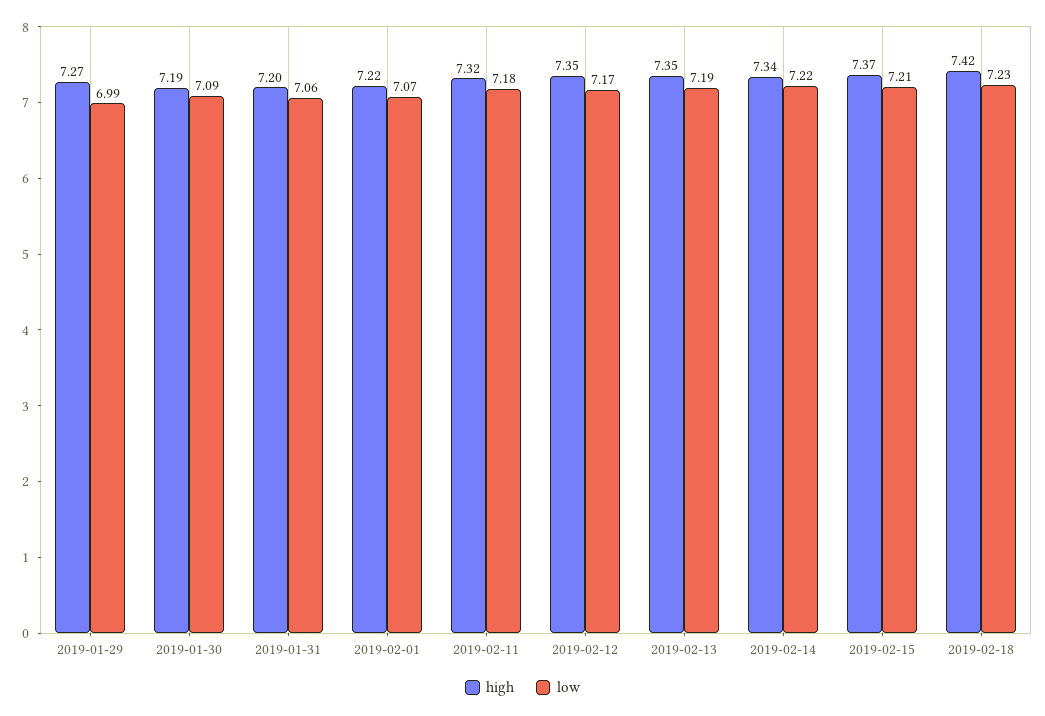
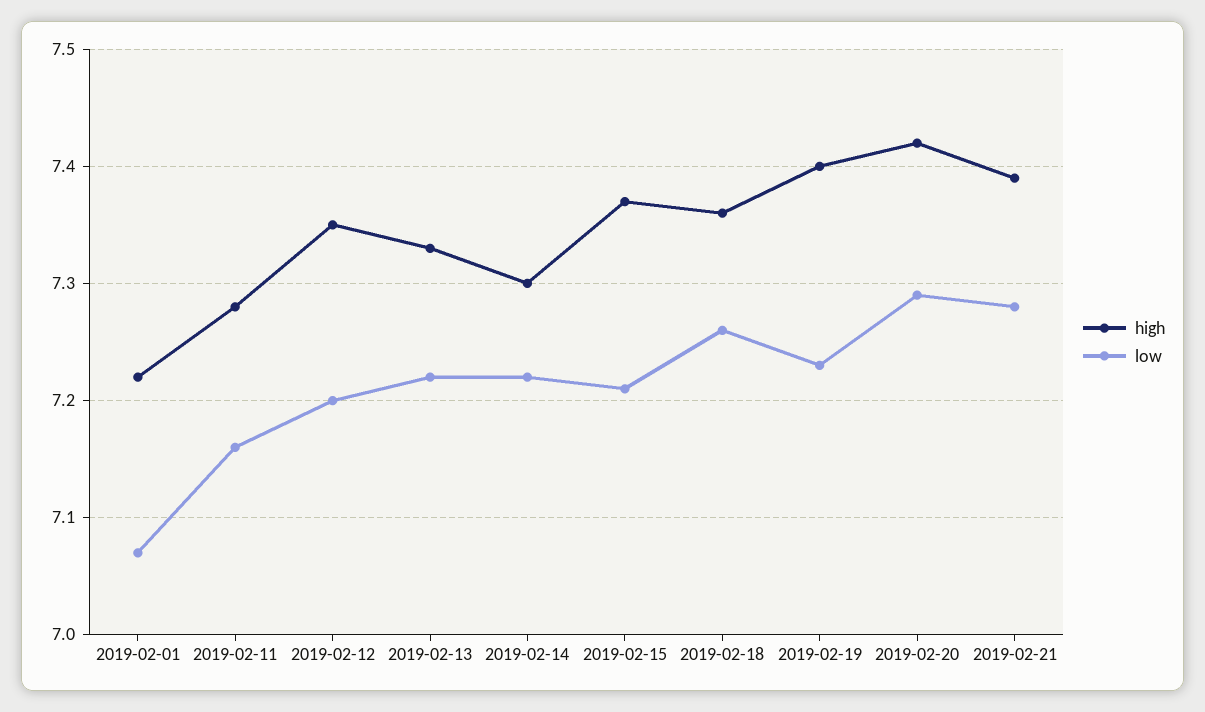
high, 2019-01-29: 7.27 -> none
low, 2019-01-29: 6.99 -> none
high, 2019-01-30: 7.19 -> none
low, 2019-01-30: 7.09 -> none
high, 2019-01-31: 7.2 -> none
low, 2019-01-31: 7.06 -> none
high, 2019-02-11: 7.32 -> 7.28
low, 2019-02-11: 7.18 -> 7.16
low, 2019-02-12: 7.17 -> 7.2
high, 2019-02-13: 7.35 -> 7.33
low, 2019-02-13: 7.19 -> 7.22
high, 2019-02-14: 7.34 -> 7.3
high, 2019-02-18: 7.42 -> 7.36
low, 2019-02-18: 7.23 -> 7.26
high, 2019-02-19: none -> 7.4
low, 2019-02-19: none -> 7.23
high, 2019-02-20: none -> 7.42
low, 2019-02-20: none -> 7.29
high, 2019-02-21: none -> 7.39
low, 2019-02-21: none -> 7.28

